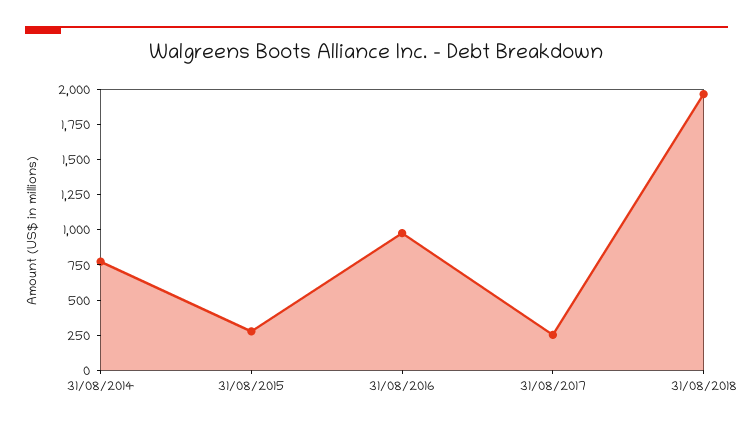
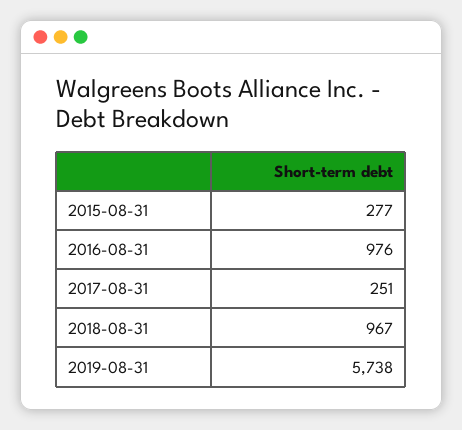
31/08/2014: 750 -> none
31/08/2018: 2000 -> 967
2019-08-31: none -> 5738

